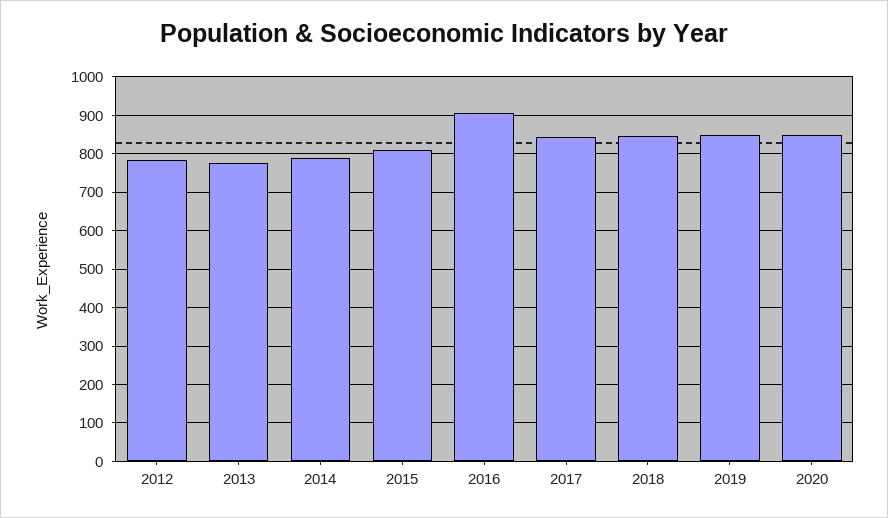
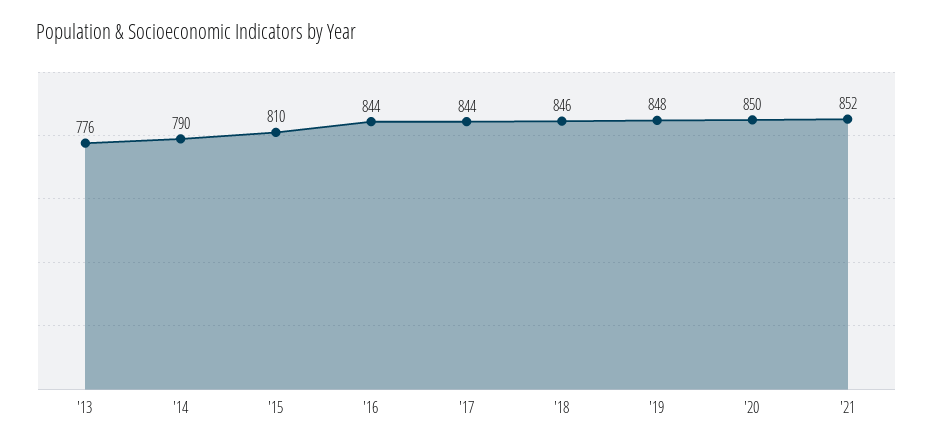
2012: 780 -> none
2016: 900 -> 844
'21: none -> 852

